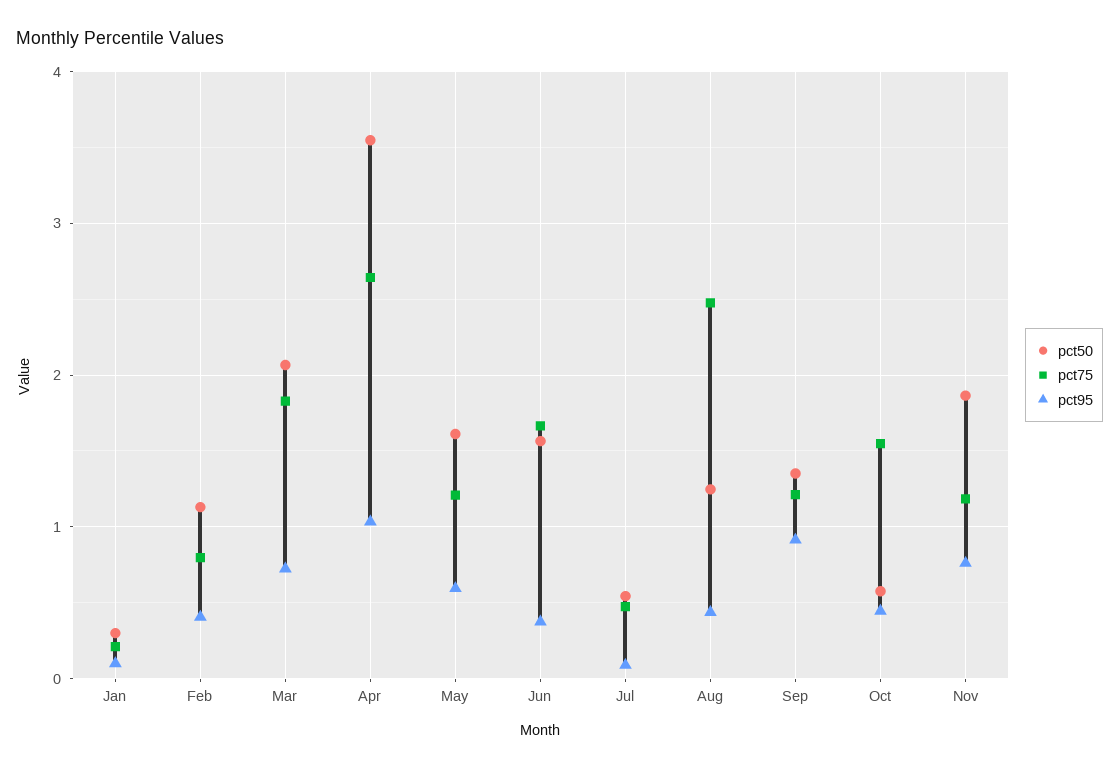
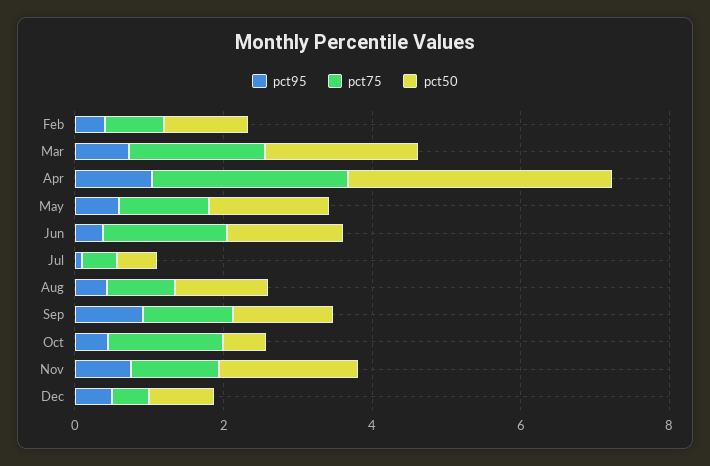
pct50, Jan: 0.3 -> none
pct75, Jan: 0.2 -> none
pct95, Jan: 0.1 -> none
pct75, Aug: 2.5 -> 1
pct95, Dec: none -> 0.5
pct75, Dec: none -> 0.5
pct50, Dec: none -> 1

